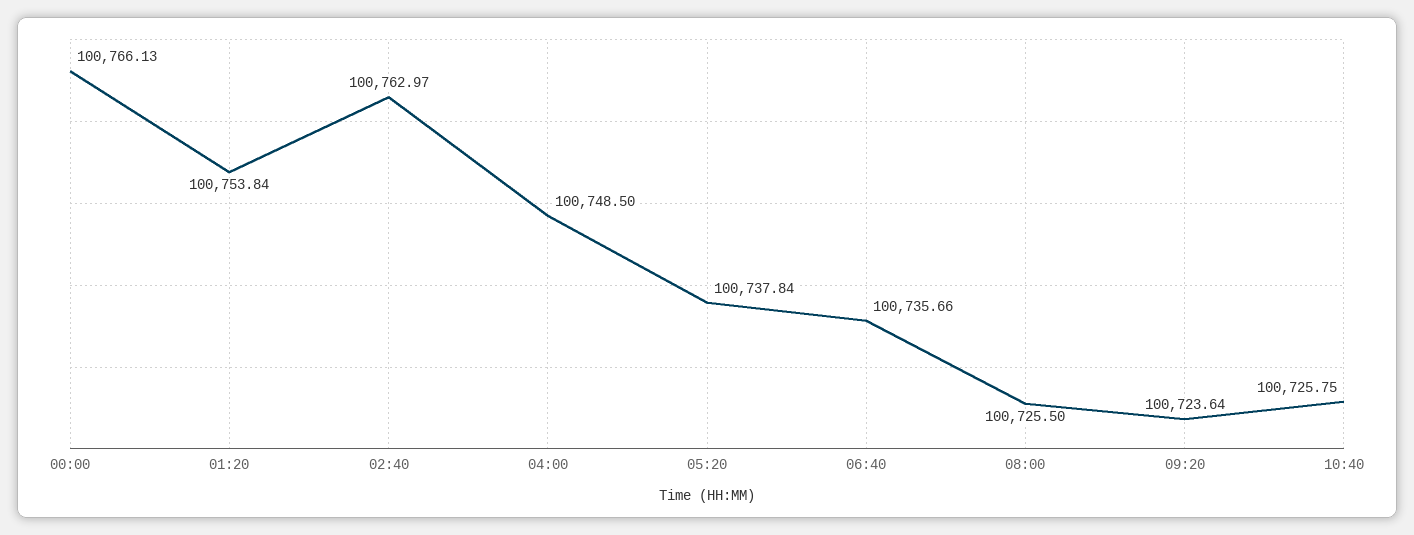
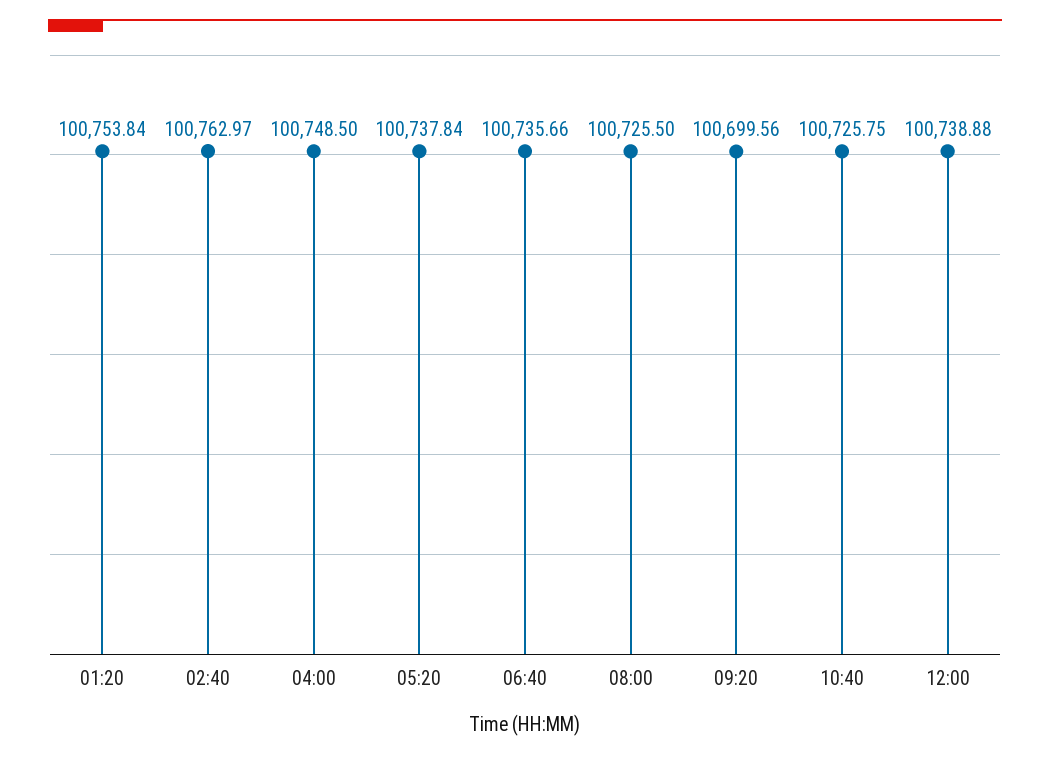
00:00: 100766.13 -> none
09:20: 100723.64 -> 100699.56
12:00: none -> 100738.88

